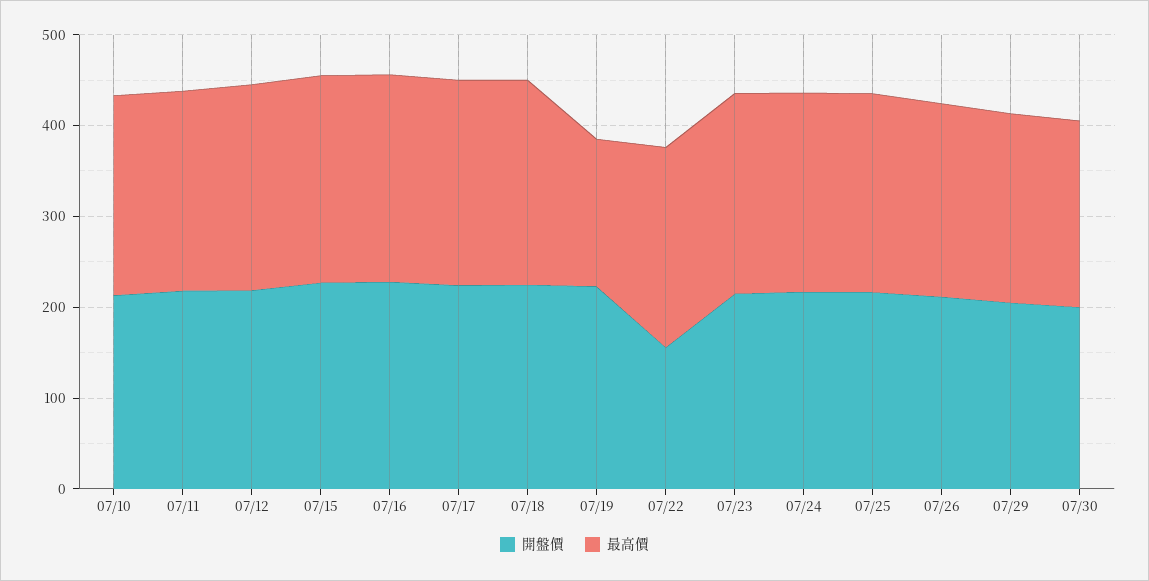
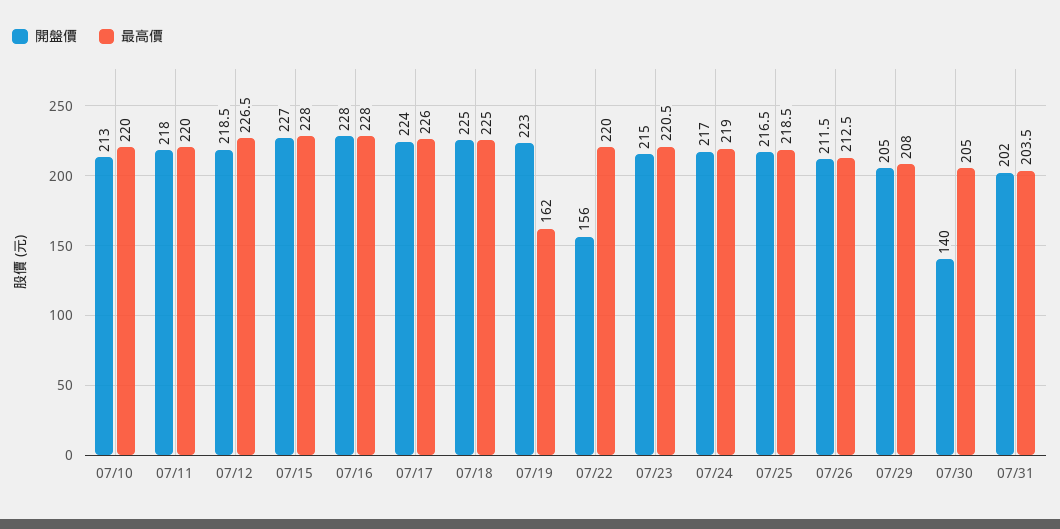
開盤價, 07/30: 200 -> 140
開盤價, 07/31: none -> 202
最高價, 07/31: none -> 203.5

